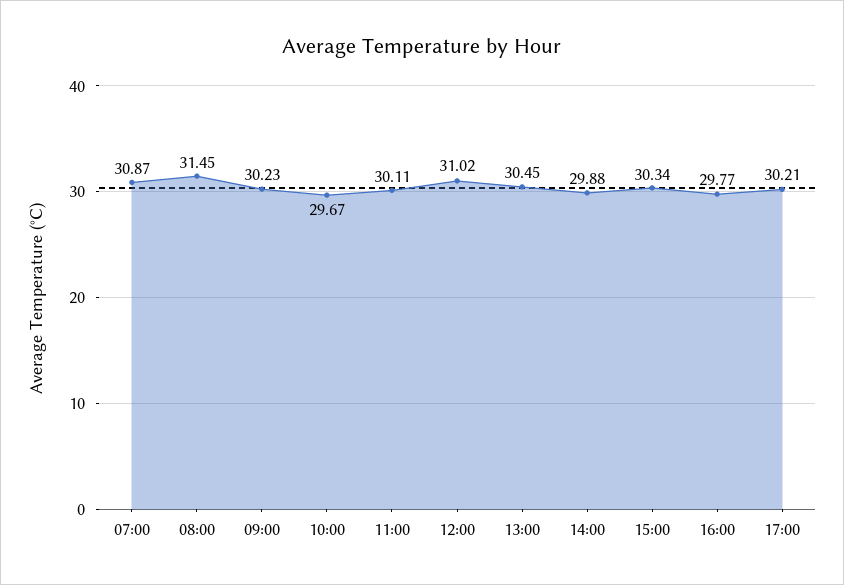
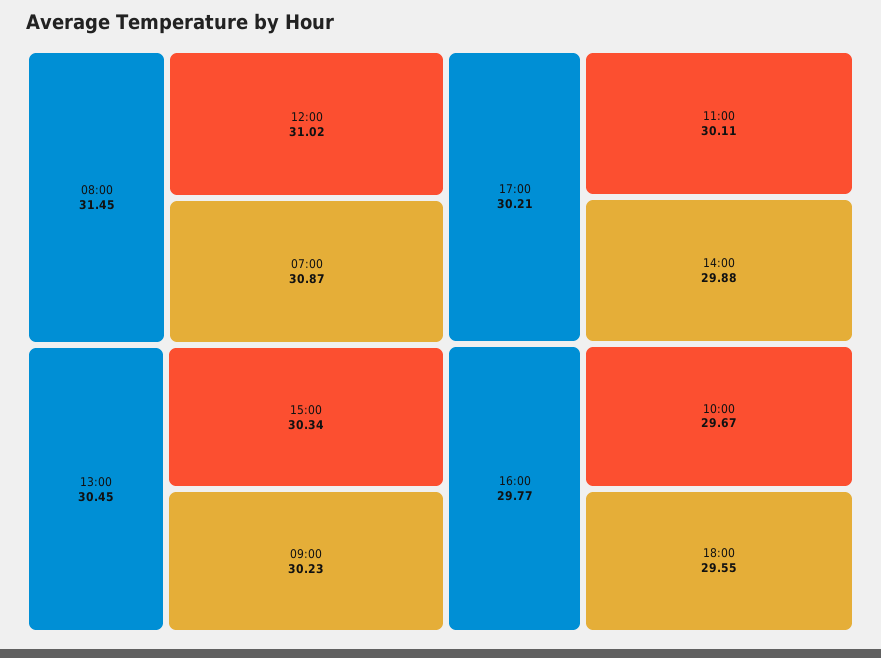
18:00: none -> 29.55

